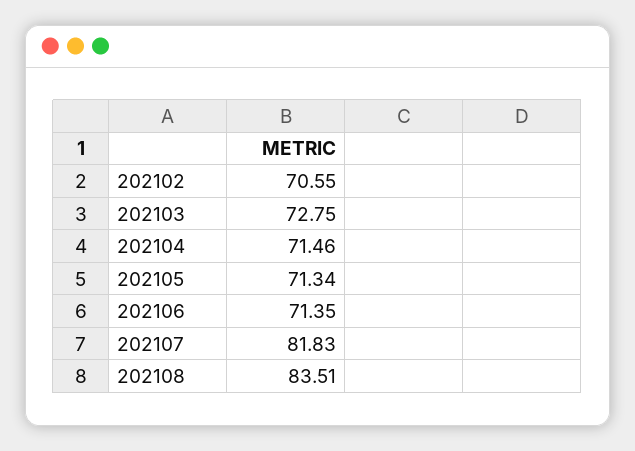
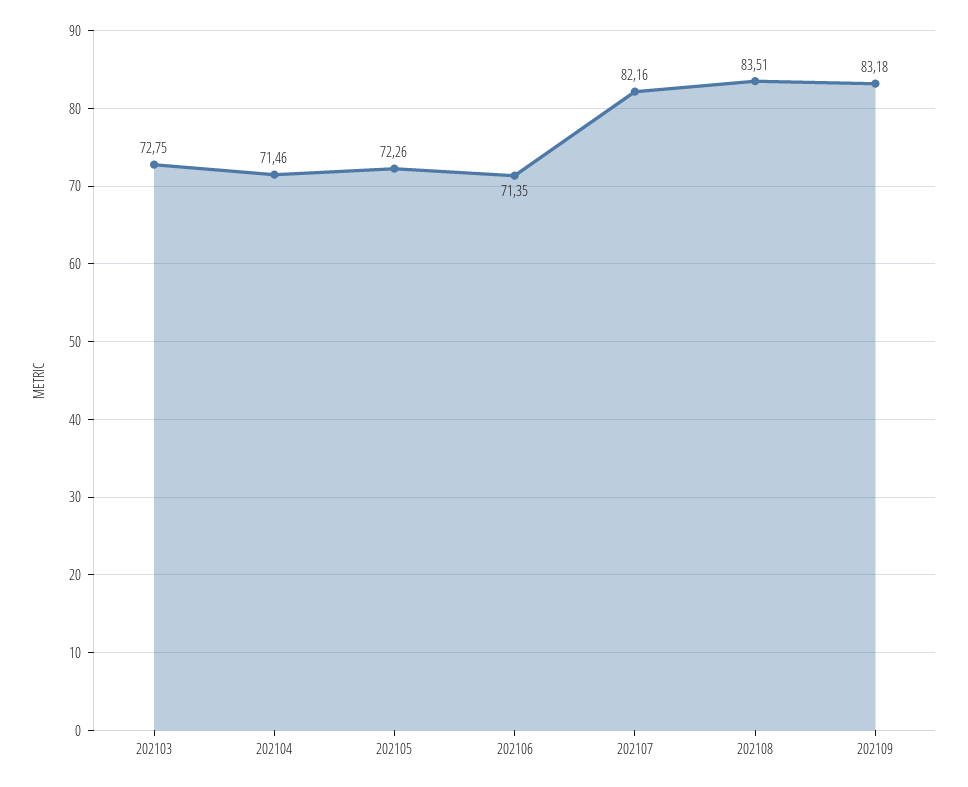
202102: 70.55 -> none
202105: 71.34 -> 72.26
202107: 81.83 -> 82.16
202109: none -> 83.18

